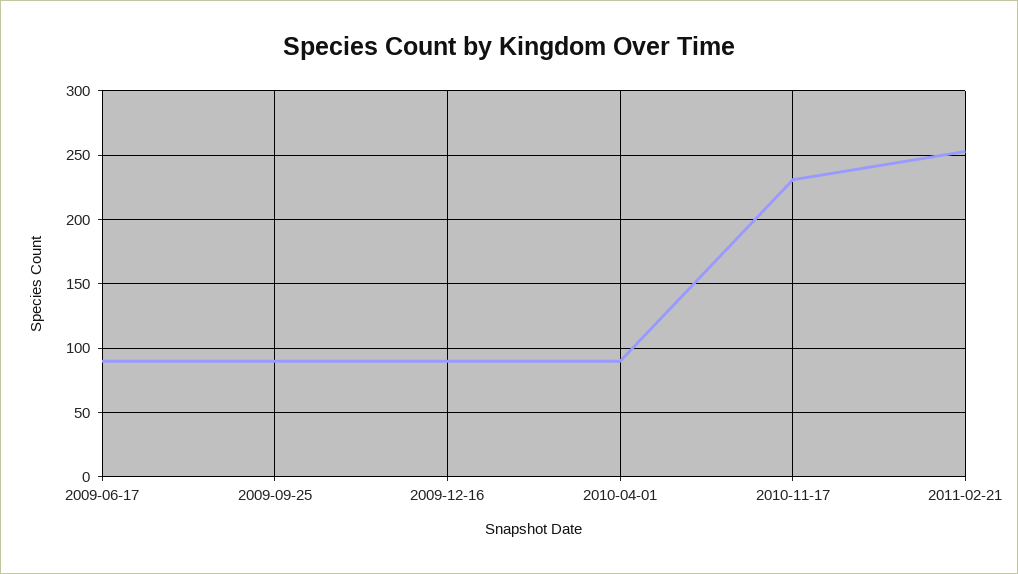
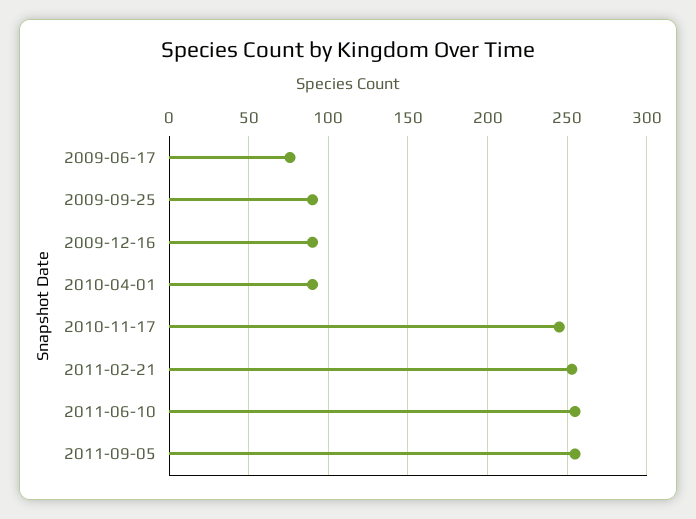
2009-06-17: 90 -> 75
2010-11-17: 230 -> 245
2011-06-10: none -> 255
2011-09-05: none -> 255

